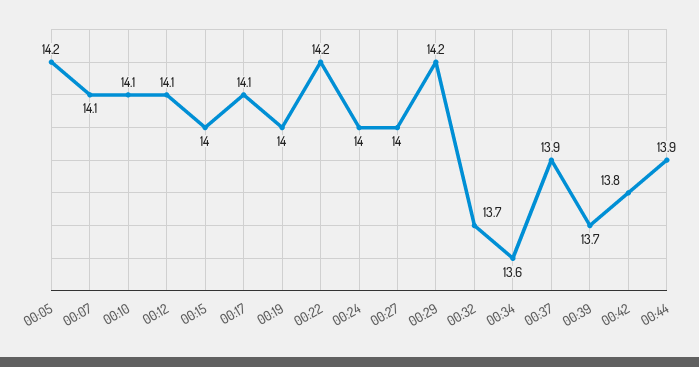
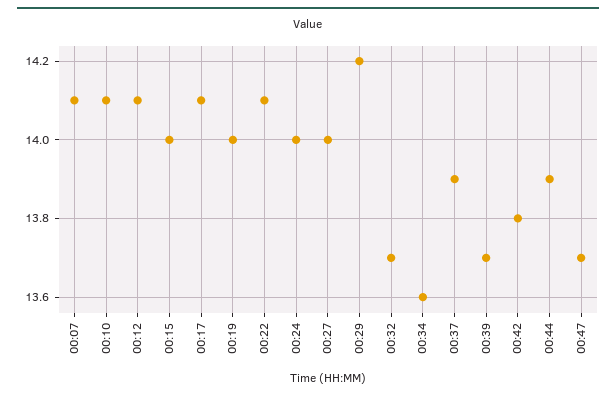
00:05: 14.2 -> none
00:22: 14.2 -> 14.1
00:47: none -> 13.7

